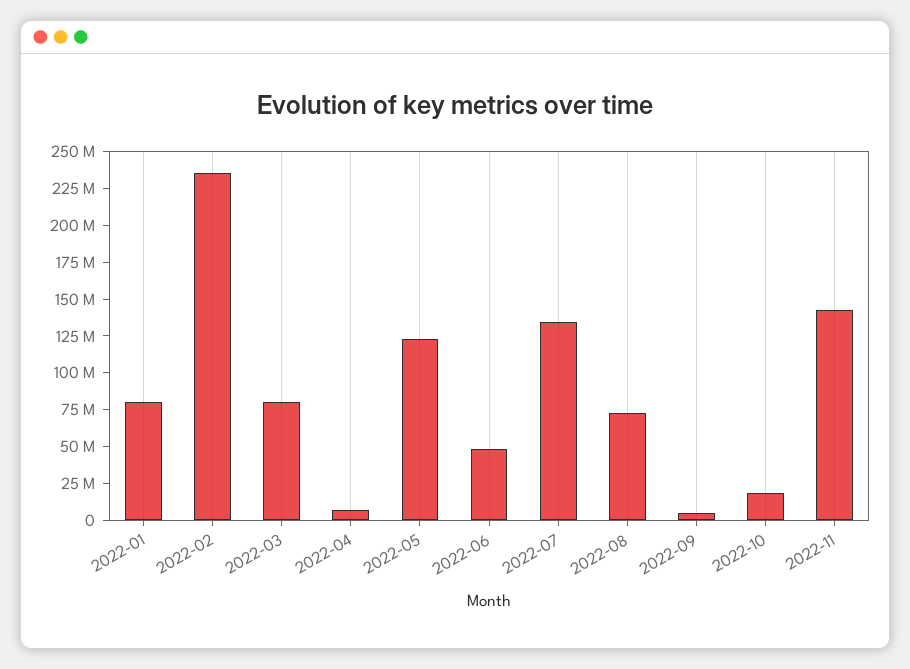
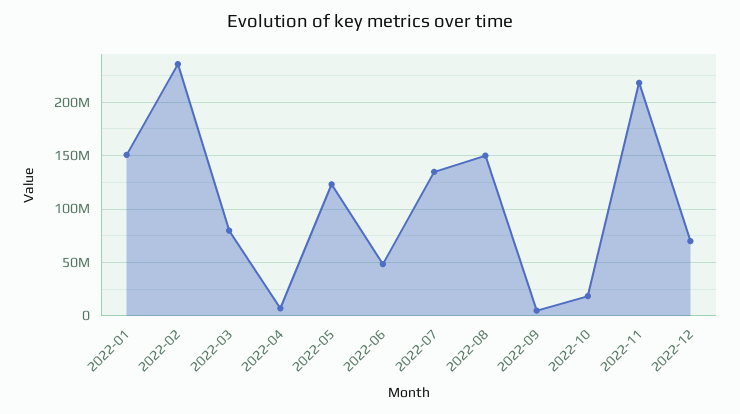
2022-01: 75000000 -> 150000000
2022-08: 75000000 -> 150000000
2022-11: 150000000 -> 220000000
2022-12: none -> 70000000

